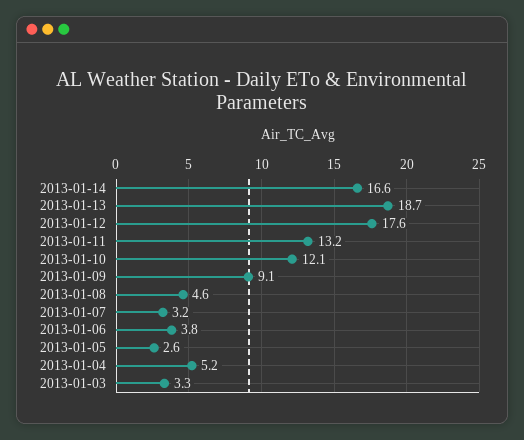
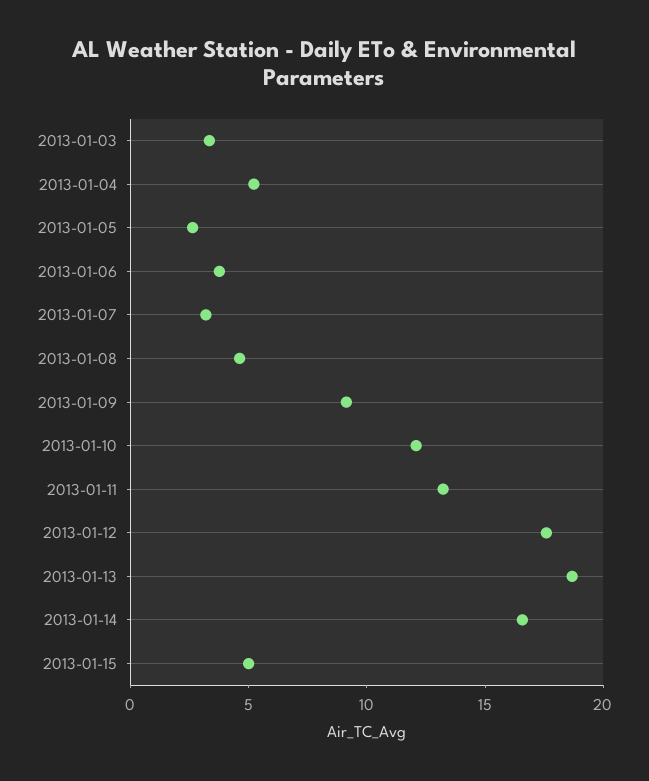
2013-01-15: none -> 5

